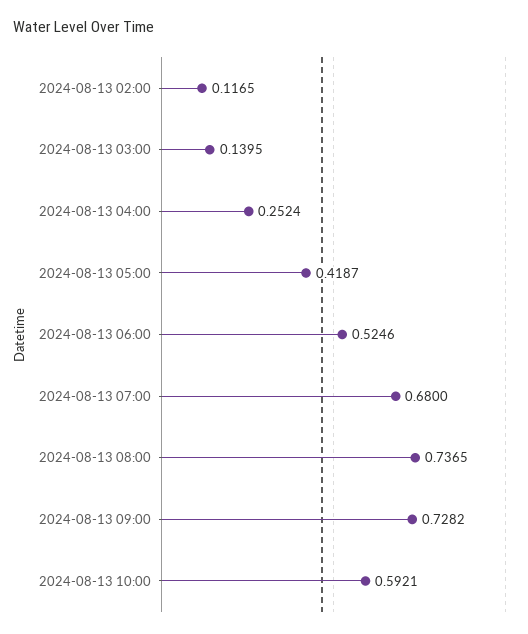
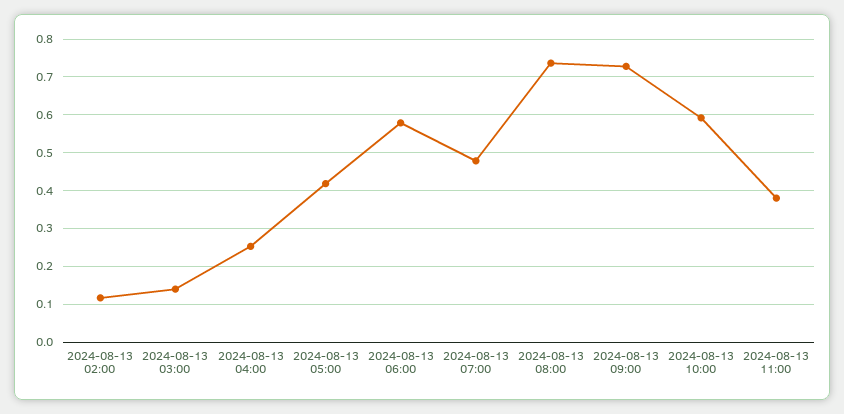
2024-08-13 06:00: 0.5246 -> 0.58
2024-08-13 07:00: 0.68 -> 0.48
2024-08-13 11:00: none -> 0.38

